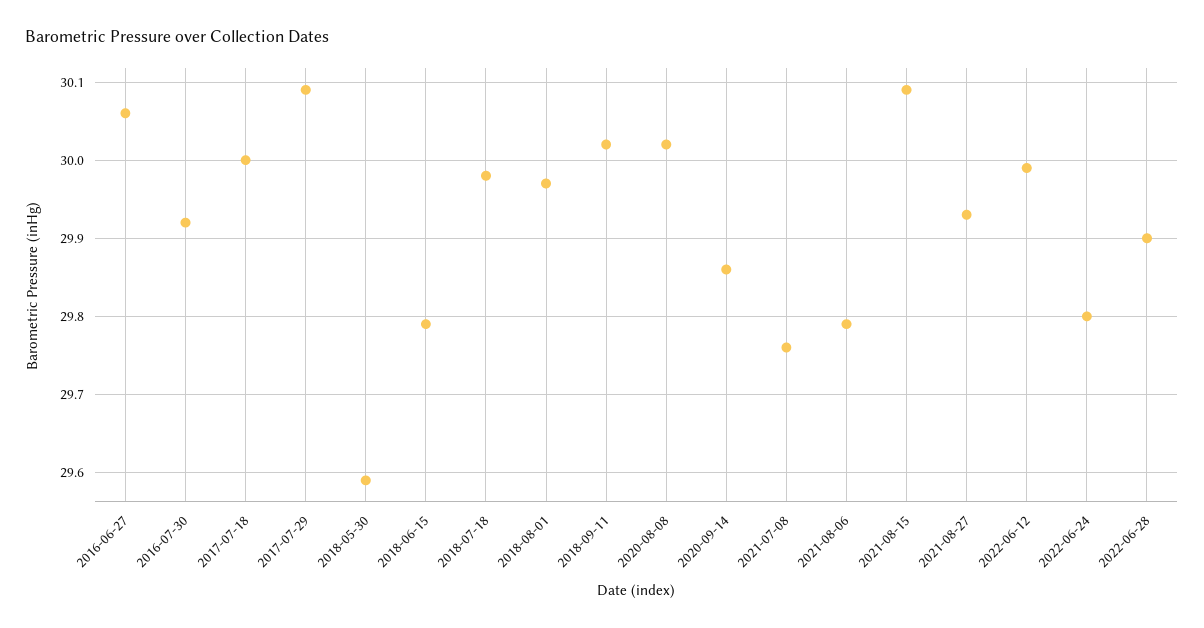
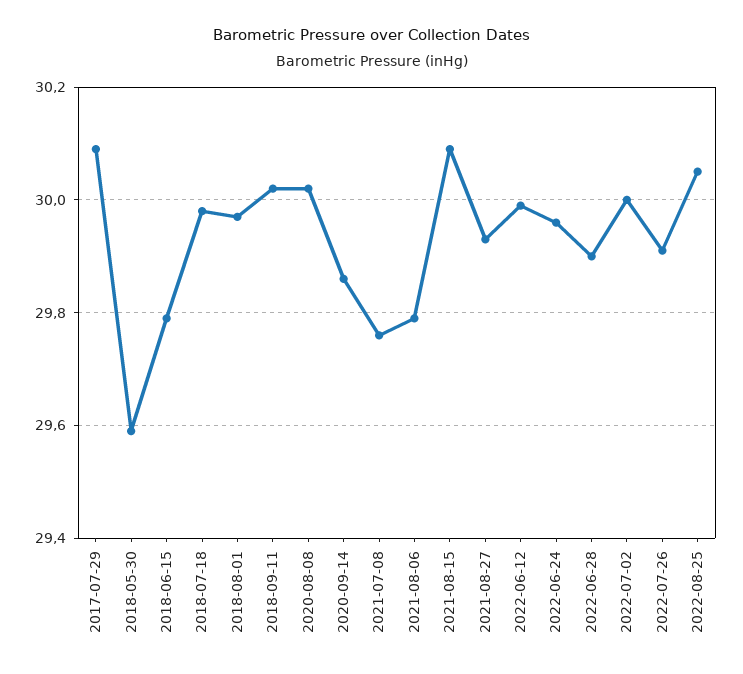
2016-06-27: 30.06 -> none
2016-07-30: 29.92 -> none
2017-07-18: 30 -> none
2022-06-24: 29.8 -> 29.95
2022-07-02: none -> 30
2022-07-26: none -> 29.9
2022-08-25: none -> 30.05

